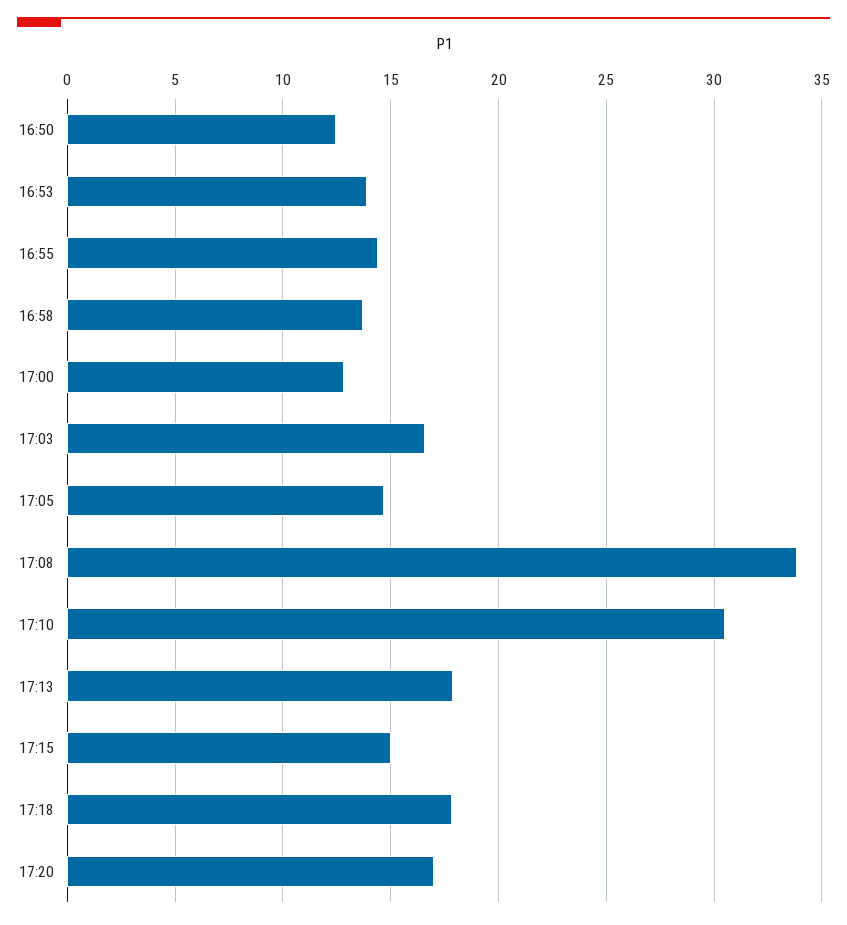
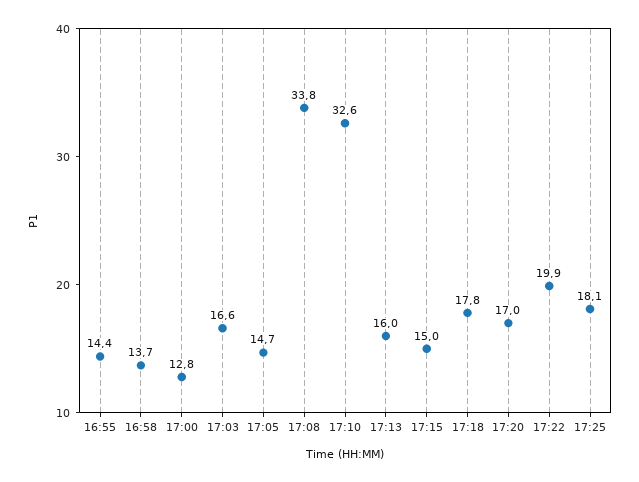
16:50: 12.5 -> none
16:53: 14 -> none
17:10: 30.5 -> 32.6
17:13: 18 -> 16
17:22: none -> 19.9
17:25: none -> 18.1

